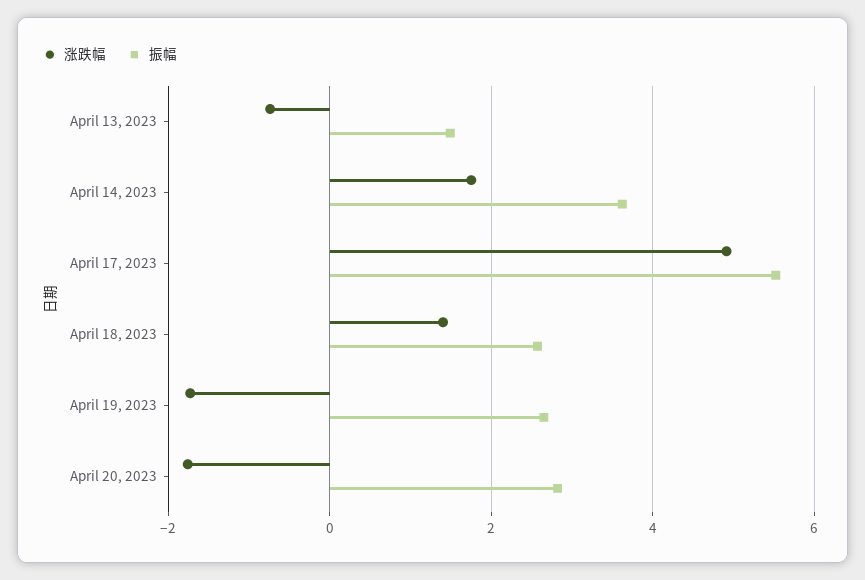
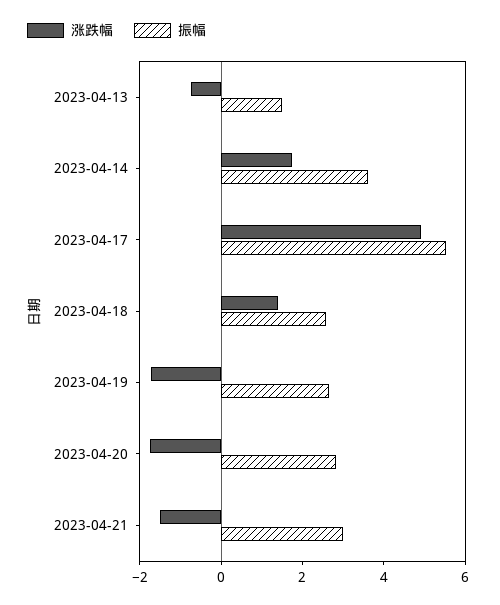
涨跌幅, 2023-04-21: none -> -1.5
振幅, 2023-04-21: none -> 3

